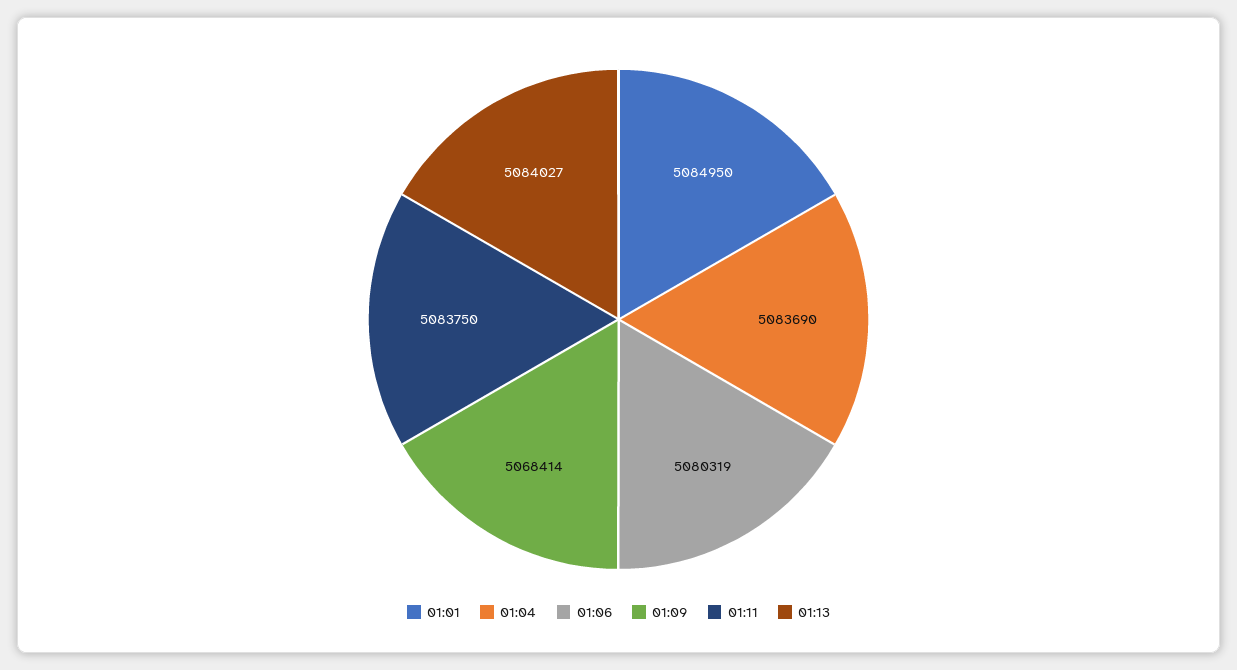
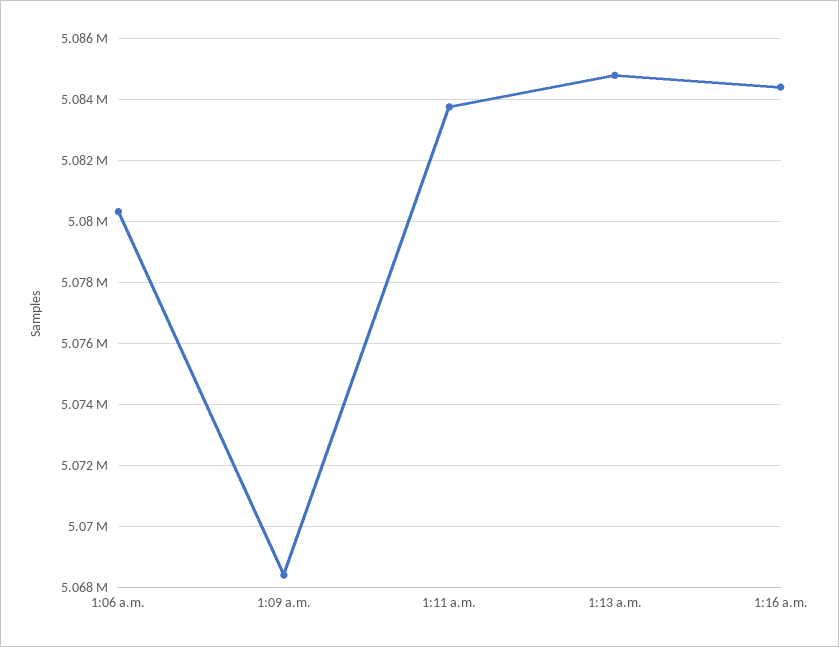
01:01: 5084950 -> none
01:04: 5083690 -> none
01:13: 5084027 -> 5084800
1:16 a.m.: none -> 5084400

